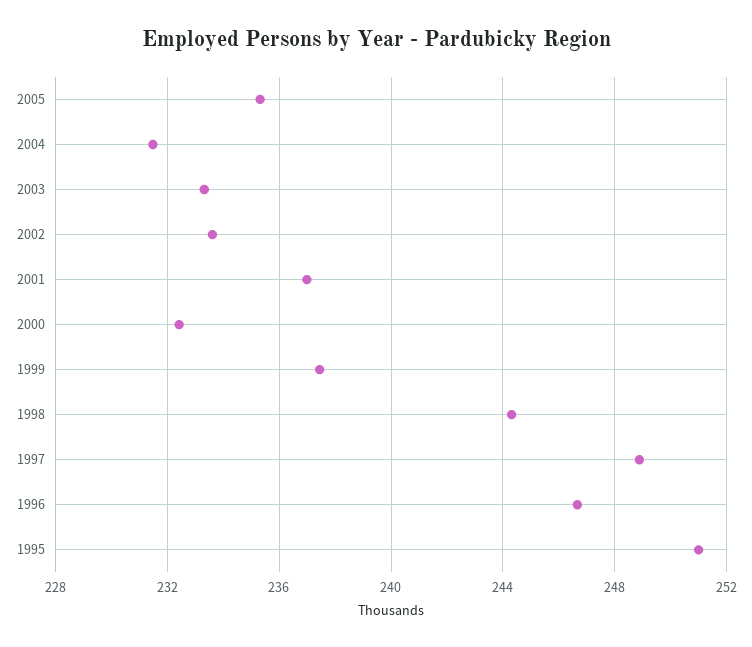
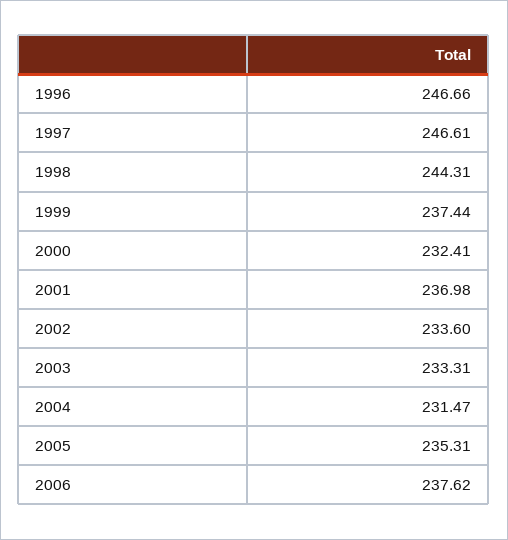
1997: 249 -> 246.61
1995: 251 -> none
2006: none -> 237.62

